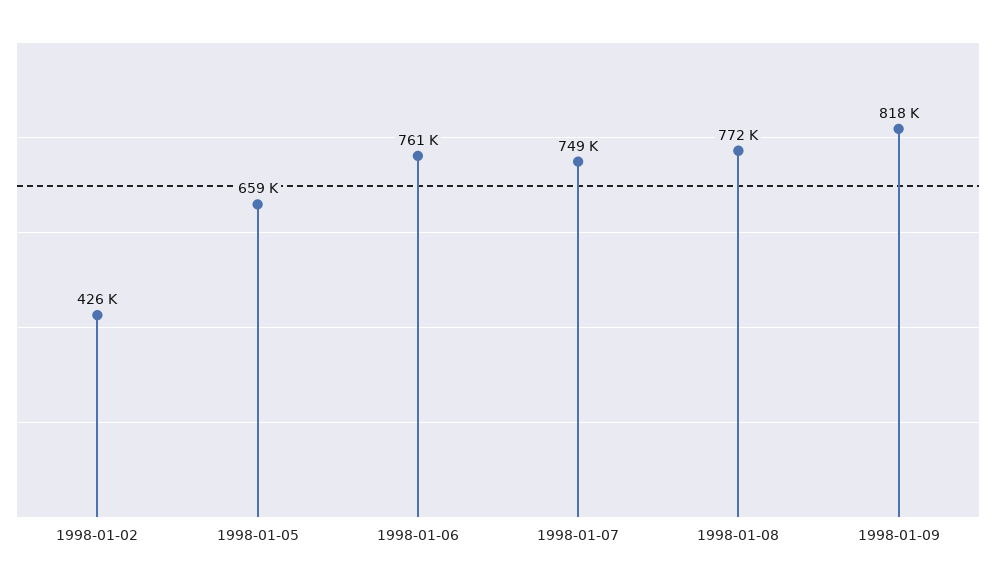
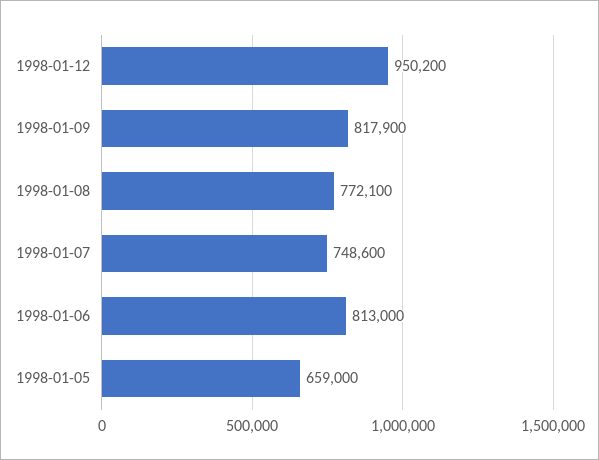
1998-01-02: 426000 -> none
1998-01-06: 761000 -> 813000
1998-01-12: none -> 950200

